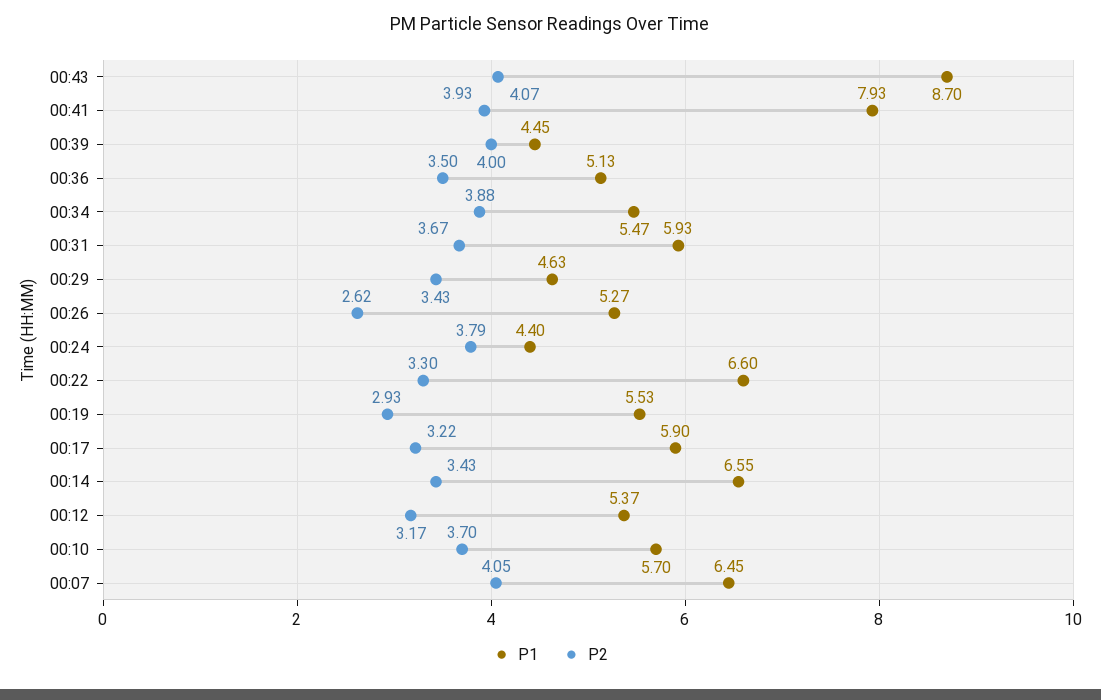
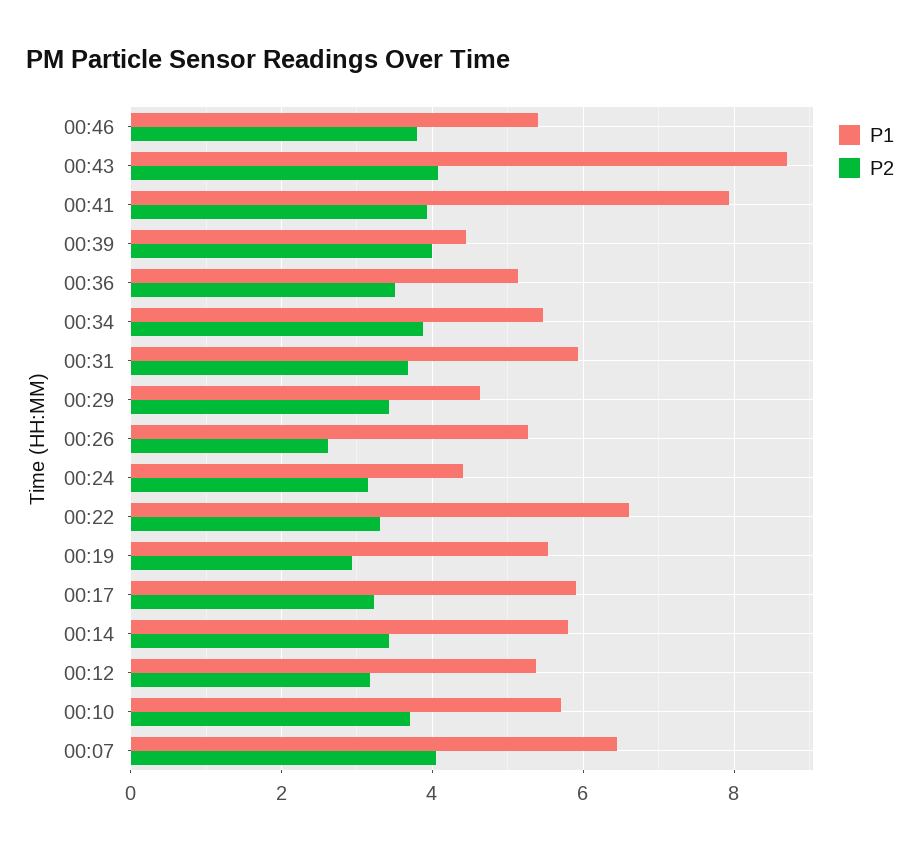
P2, 00:24: 3.79 -> 3.2
P1, 00:14: 6.55 -> 5.8
P1, 00:46: none -> 5.4
P2, 00:46: none -> 3.8

